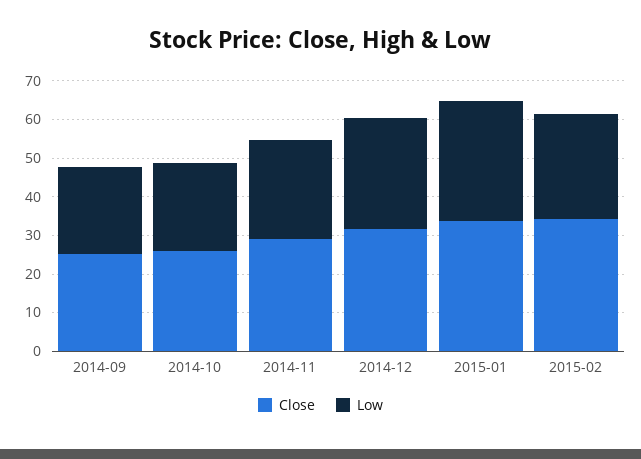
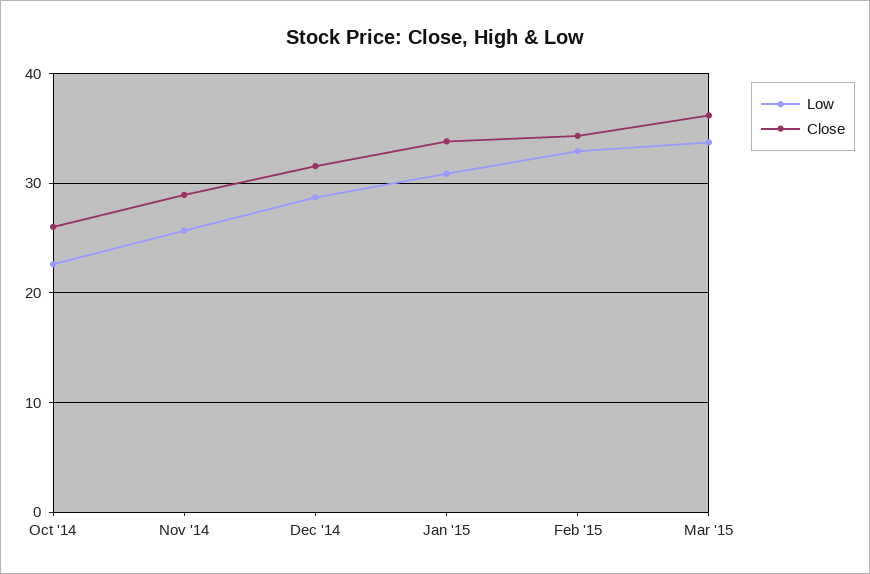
Close, 2014-09: 25 -> none
Low, 2014-09: 22.5 -> none
Low, 2015-02: 27.5 -> 33
Low, Mar '15: none -> 34
Close, Mar '15: none -> 36

